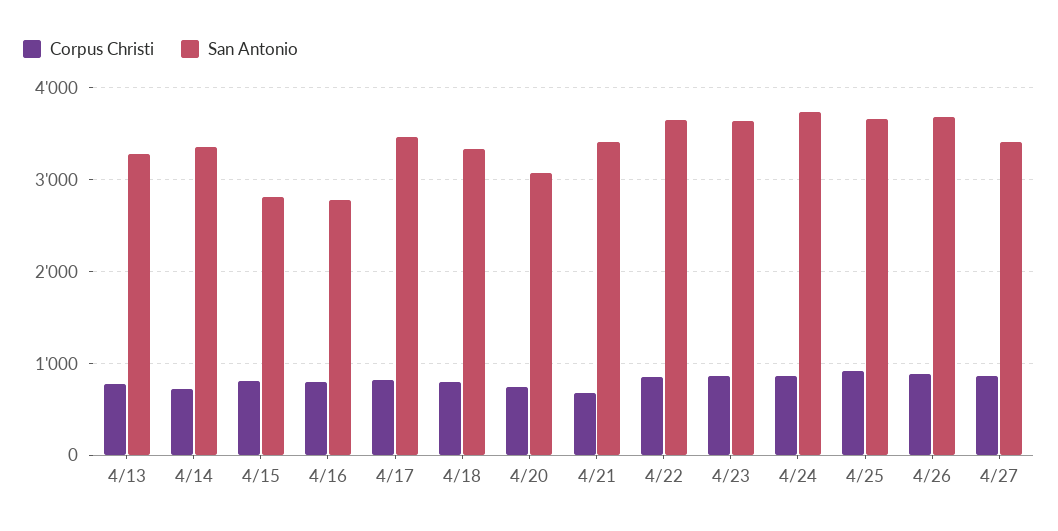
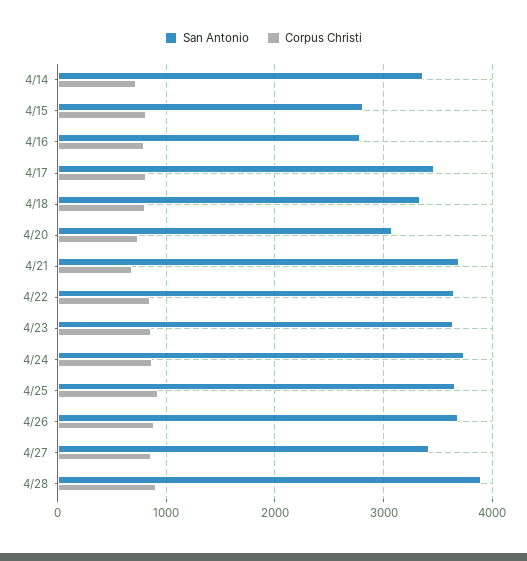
Corpus Christi, 4/13: 800 -> none
San Antonio, 4/13: 3300 -> none
San Antonio, 4/21: 3400 -> 3700
San Antonio, 4/28: none -> 3900
Corpus Christi, 4/28: none -> 900

